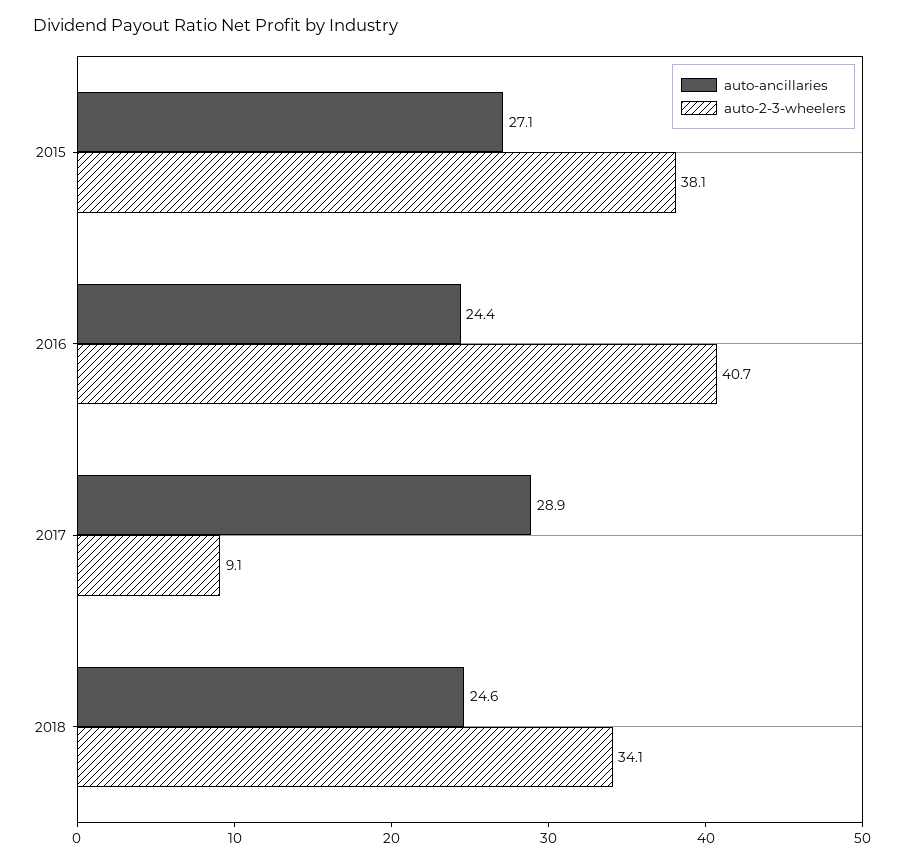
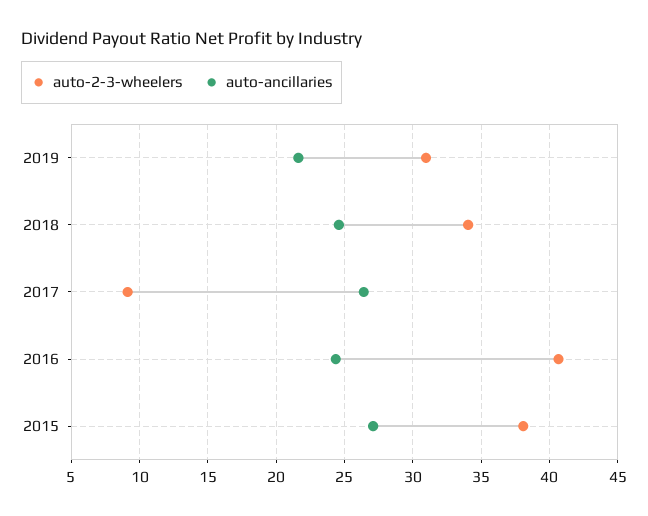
auto-ancillaries, 2017: 28.9 -> 26.5
auto-2-3-wheelers, 2019: none -> 31
auto-ancillaries, 2019: none -> 21.5

